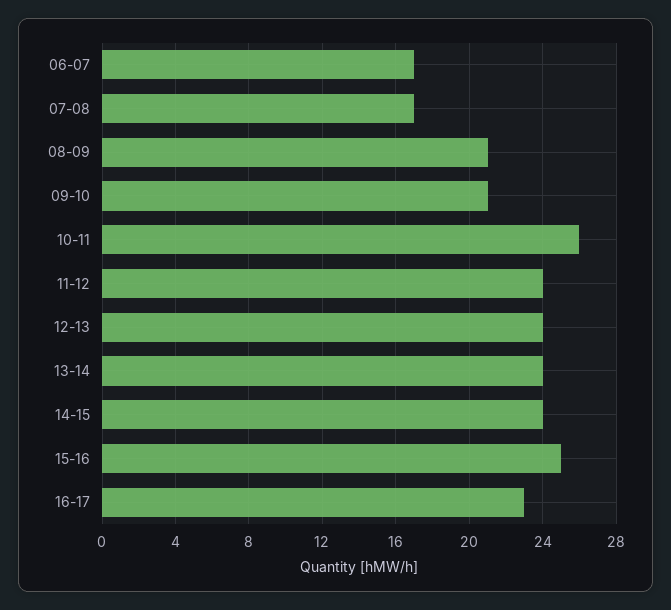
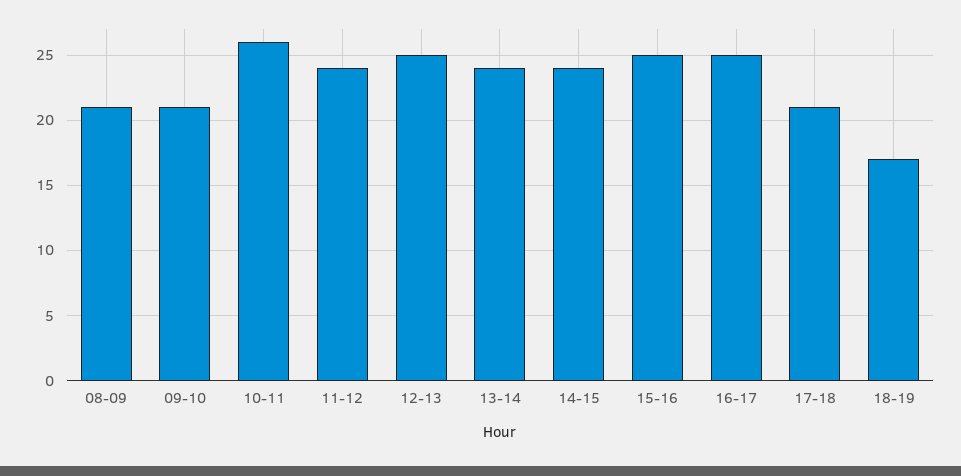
06-07: 17 -> none
07-08: 17 -> none
12-13: 24 -> 25
16-17: 23 -> 25
17-18: none -> 21
18-19: none -> 17

